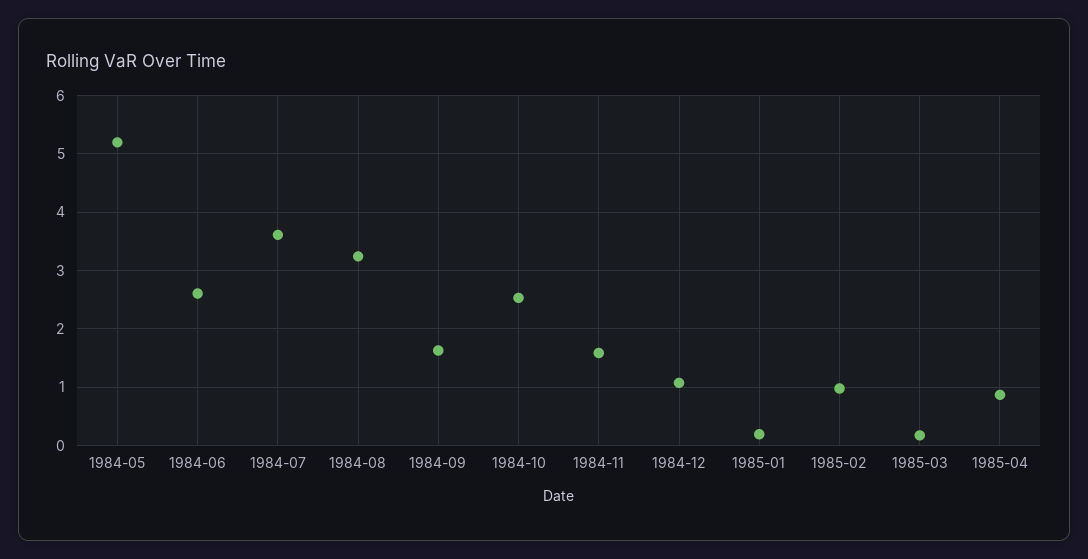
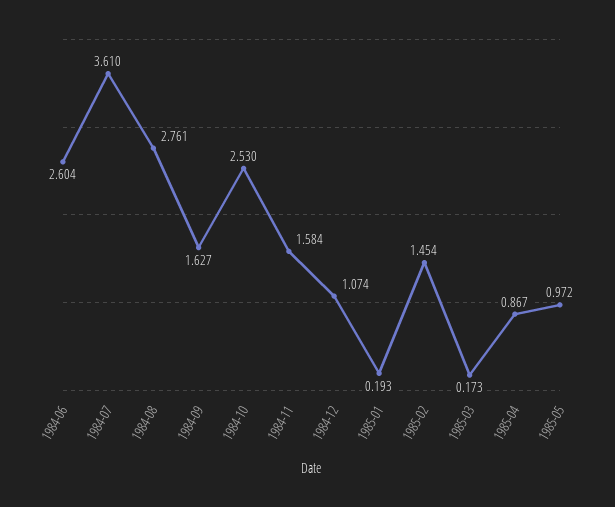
1984-05: 5.2 -> none
1984-08: 3.2 -> 2.761
1985-02: 1 -> 1.454
1985-05: none -> 0.972

